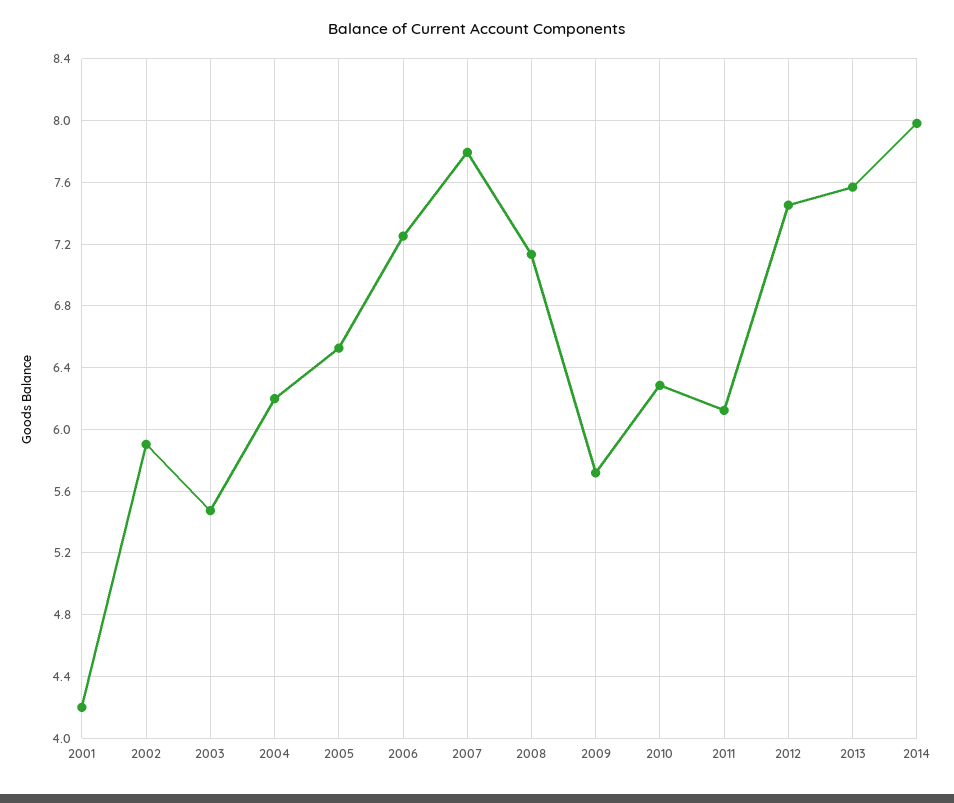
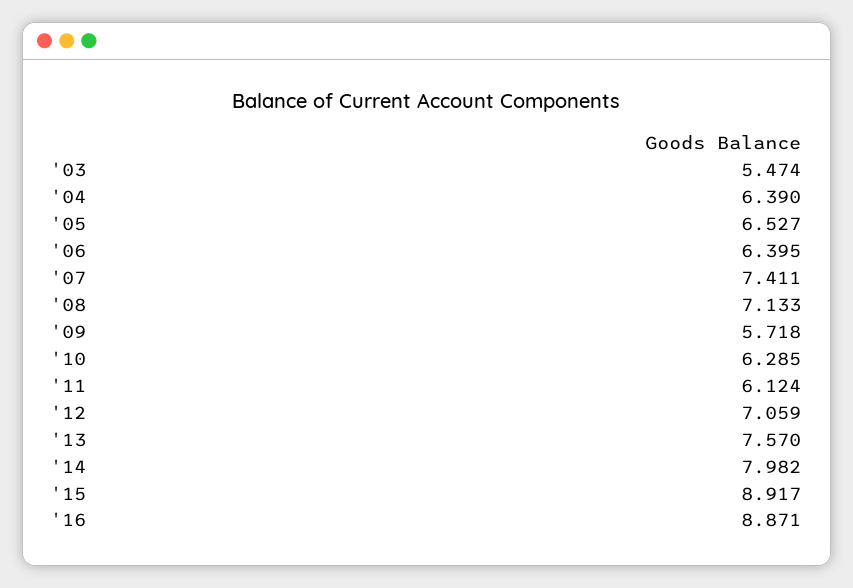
2001: 4.2 -> none
2002: 5.9 -> none
2004: 6.2 -> 6.39
2006: 7.25 -> 6.395
2007: 7.8 -> 7.411
2012: 7.45 -> 7.059
'15: none -> 8.917
'16: none -> 8.871

